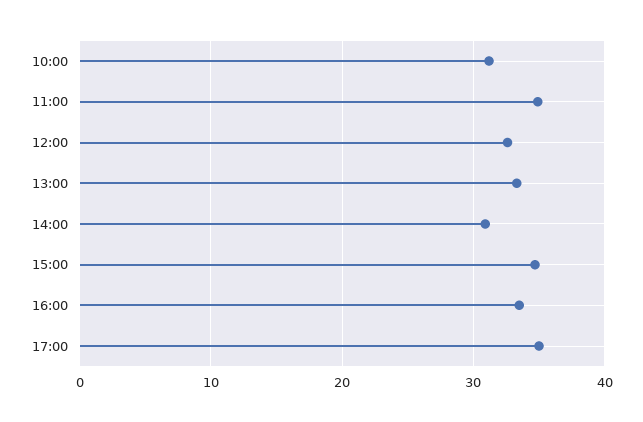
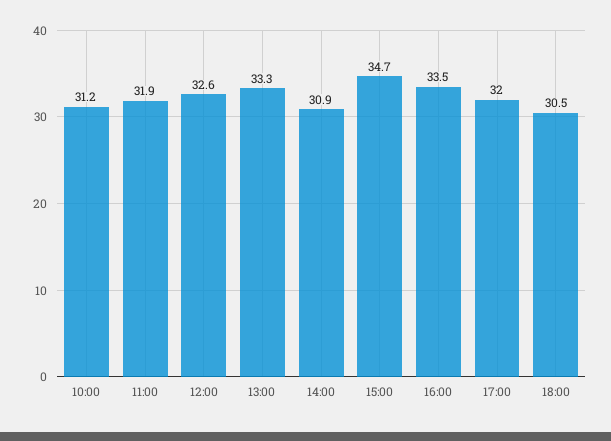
11:00: 35 -> 31.9
17:00: 35 -> 32
18:00: none -> 30.5

